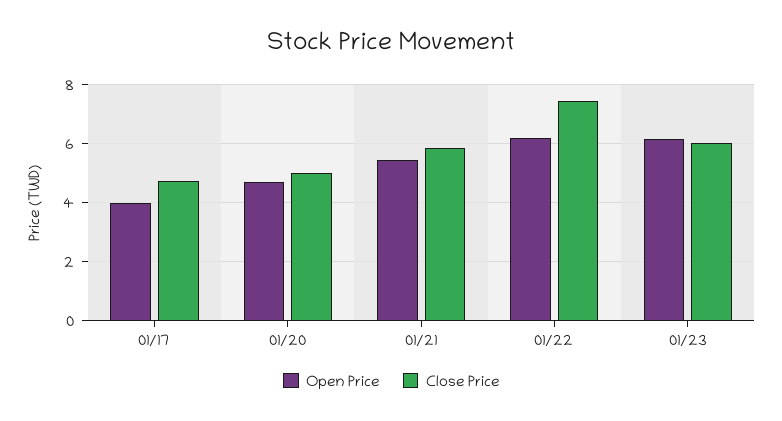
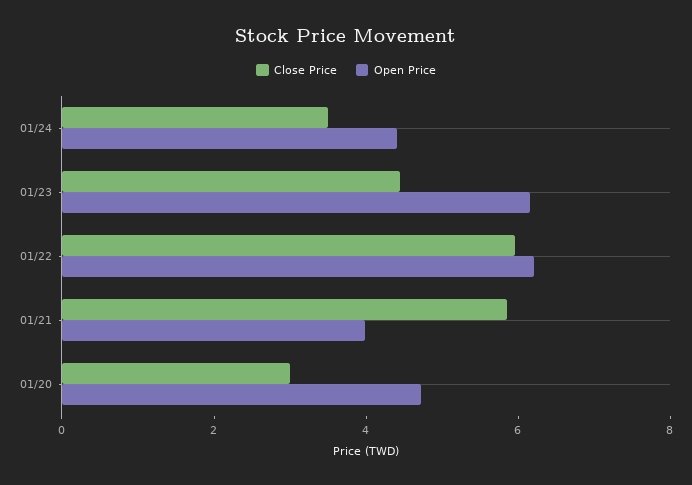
Open Price, 01/17: 4 -> none
Close Price, 01/17: 4.75 -> none
Close Price, 01/20: 5 -> 3
Open Price, 01/21: 5.5 -> 4
Close Price, 01/22: 7.5 -> 6
Close Price, 01/23: 6 -> 4.5
Close Price, 01/24: none -> 3.5
Open Price, 01/24: none -> 4.5

